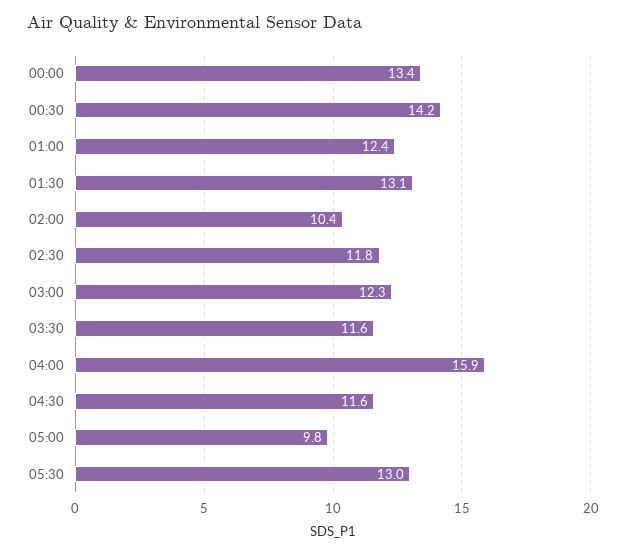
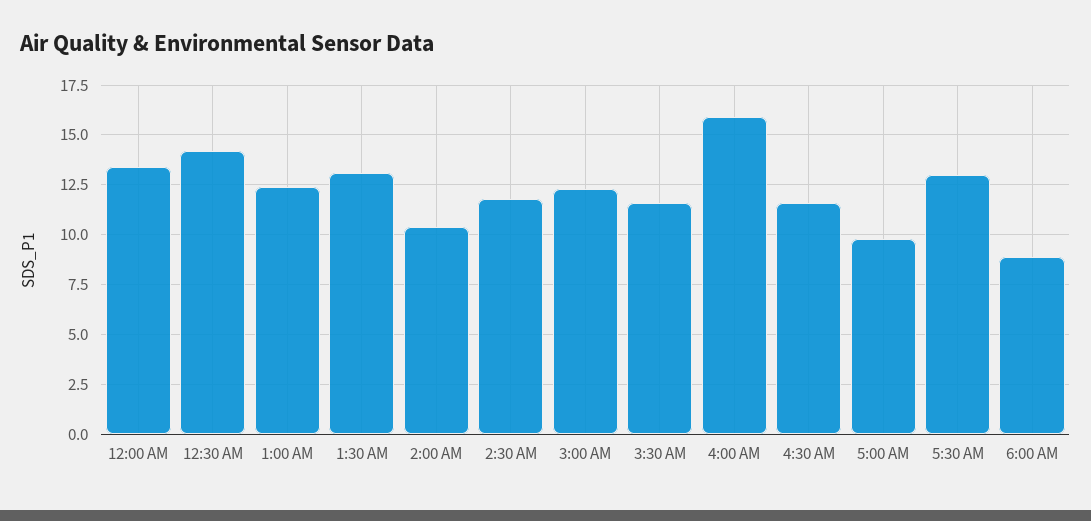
6:00 AM: none -> 9

